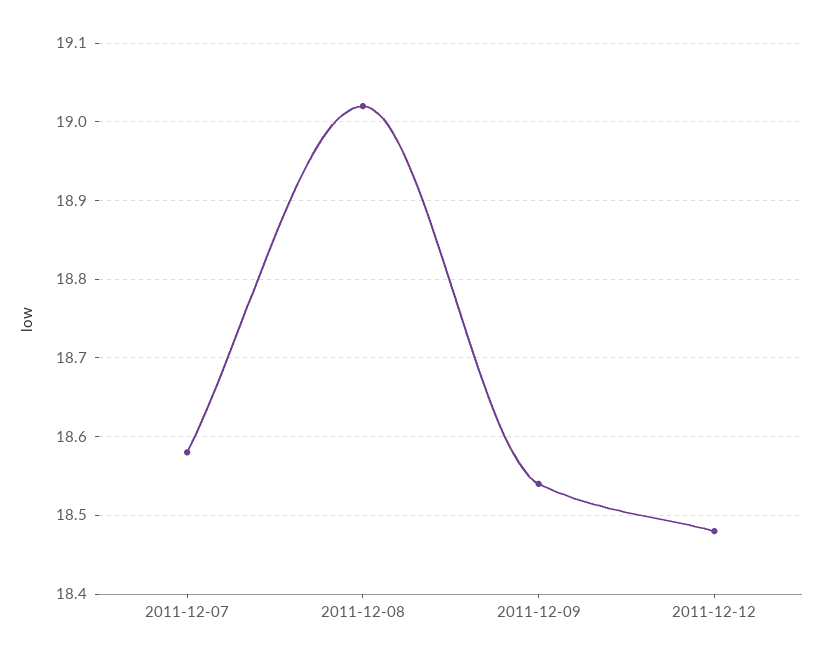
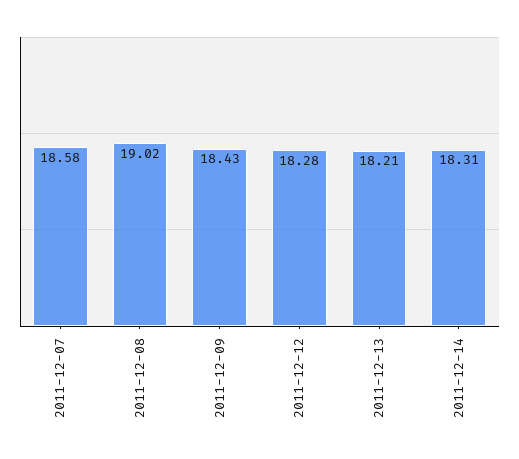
2011-12-09: 18.54 -> 18.43
2011-12-12: 18.48 -> 18.28
2011-12-13: none -> 18.21
2011-12-14: none -> 18.31

